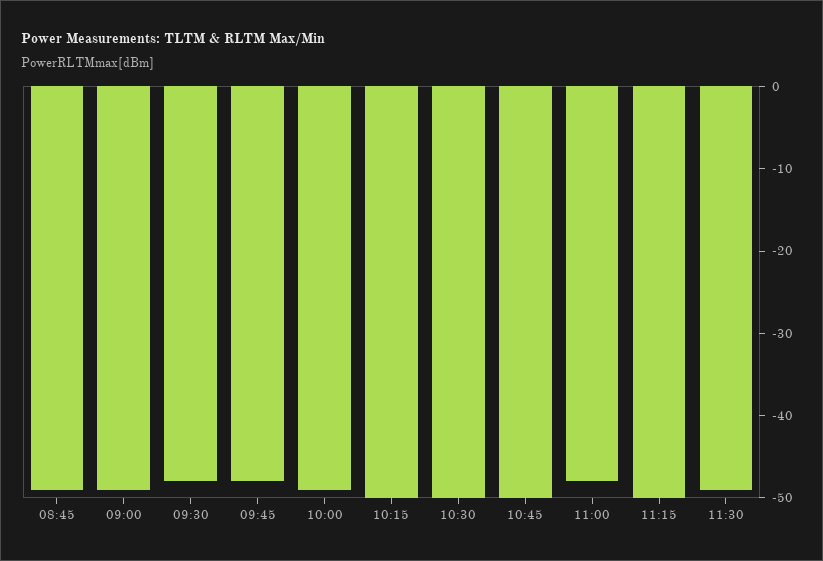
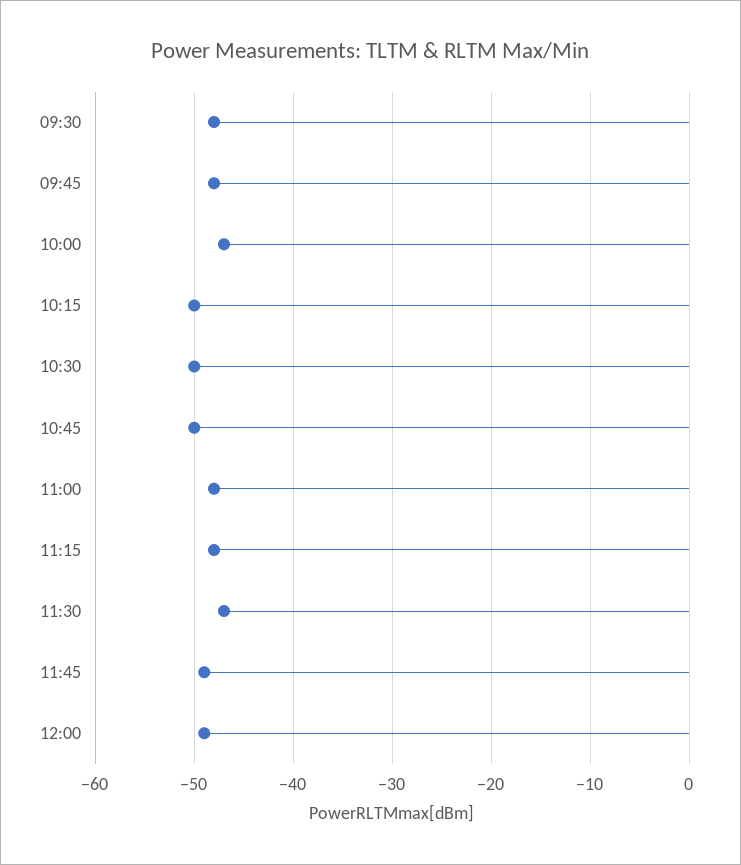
08:45: -49 -> none
09:00: -49 -> none
10:00: -49 -> -47
11:15: -50 -> -48
11:30: -49 -> -47
11:45: none -> -49
12:00: none -> -49

